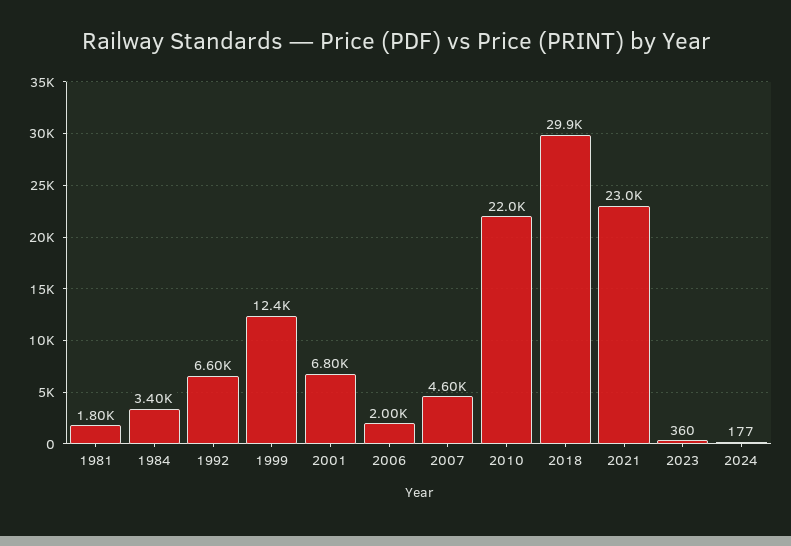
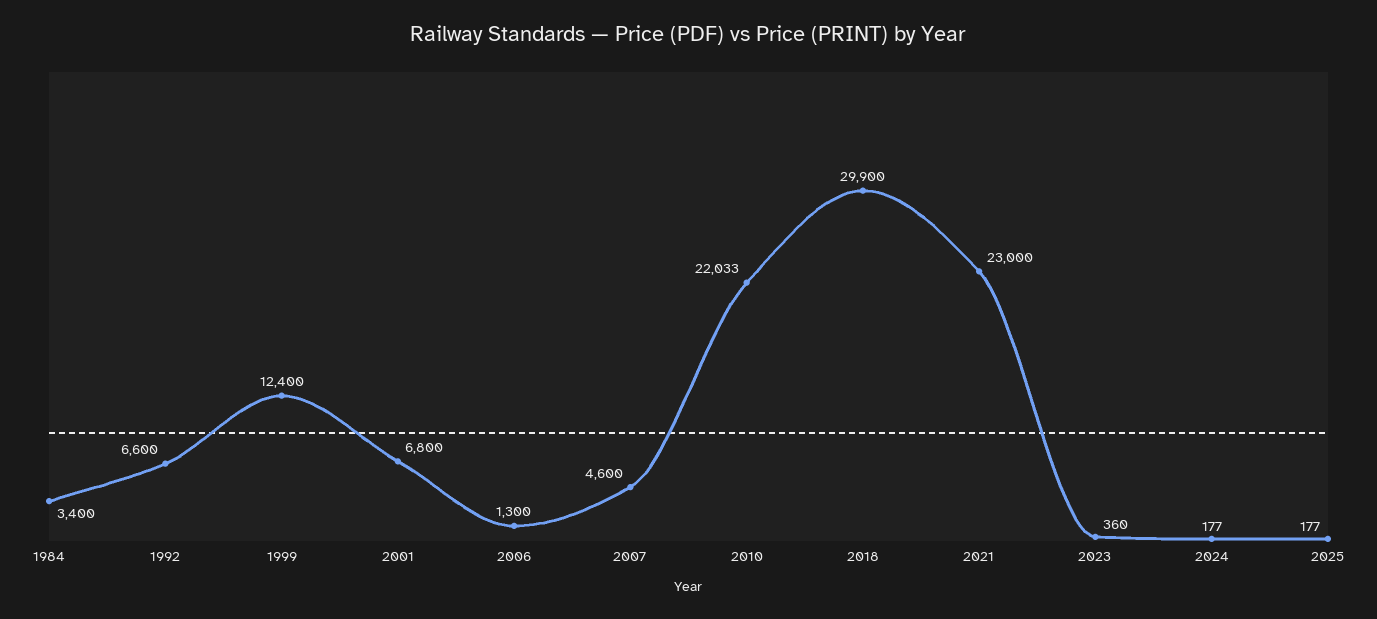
1981: 1800 -> none
2006: 2000 -> 1300
2025: none -> 177

